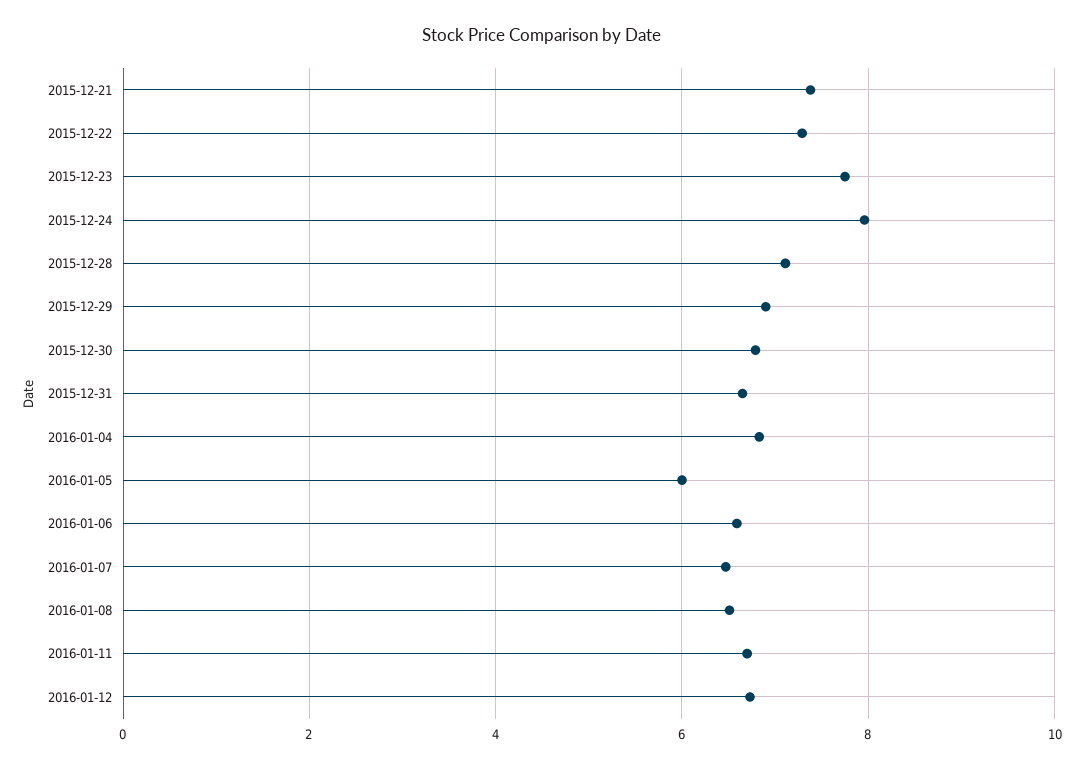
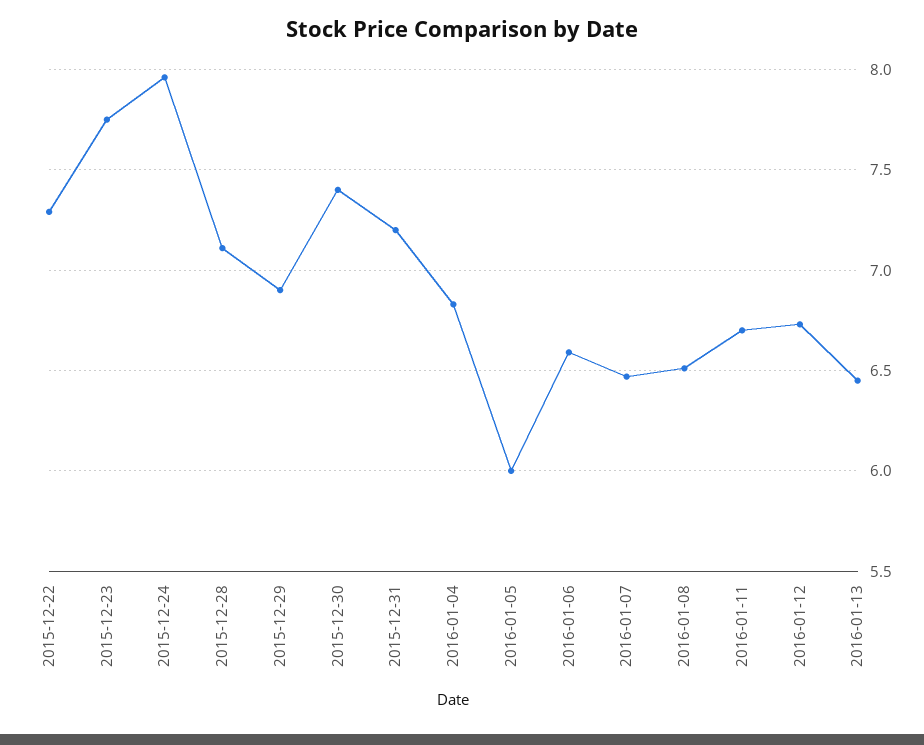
2015-12-21: 7.4 -> none
2015-12-30: 6.8 -> 7.4
2015-12-31: 6.6 -> 7.2
2016-01-13: none -> 6.45

